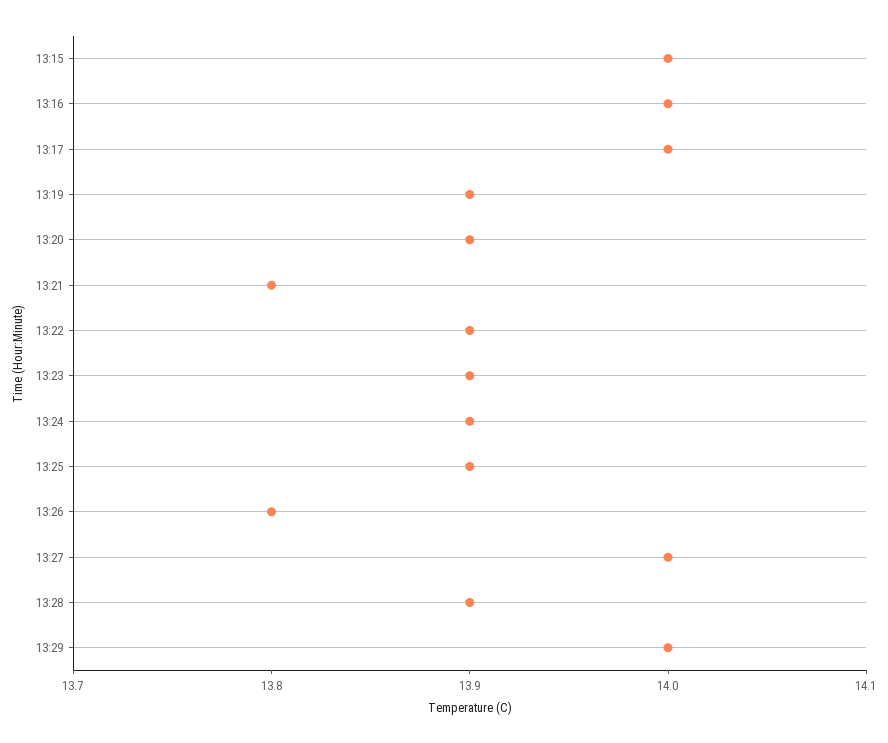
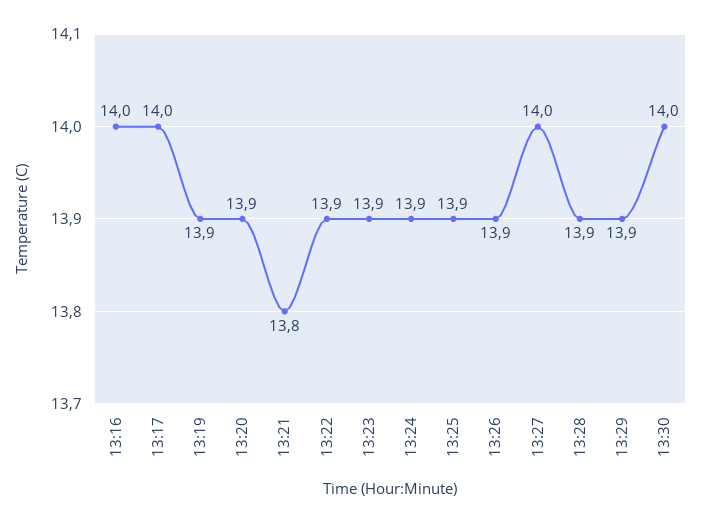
13:15: 14 -> none
13:26: 13.8 -> 13.9
13:29: 14 -> 13.9
13:30: none -> 14

